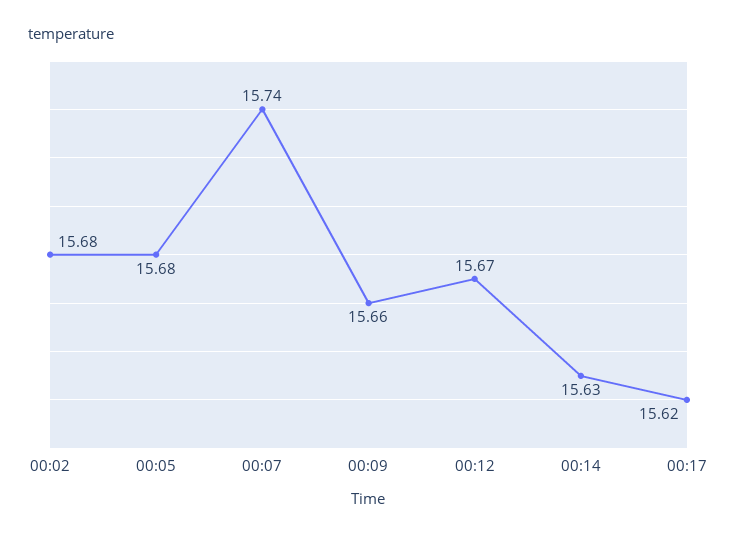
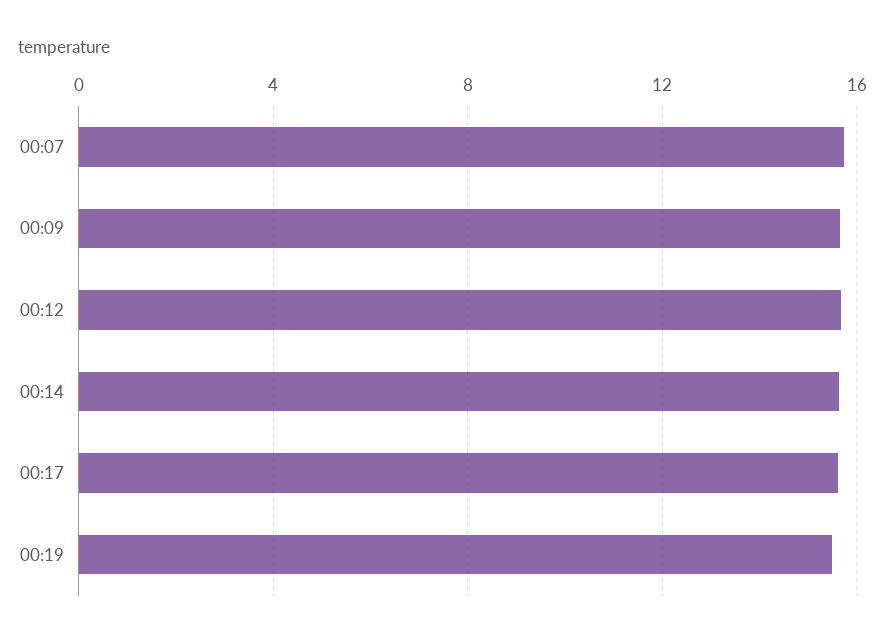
00:02: 15.68 -> none
00:05: 15.68 -> none
00:19: none -> 15.5

